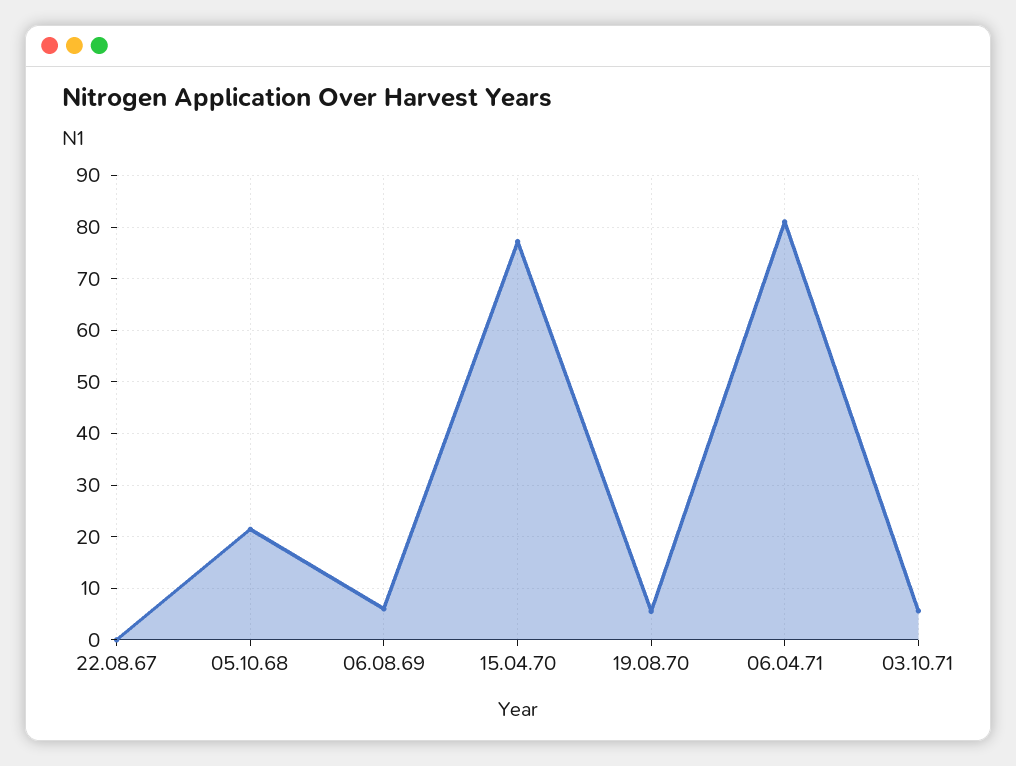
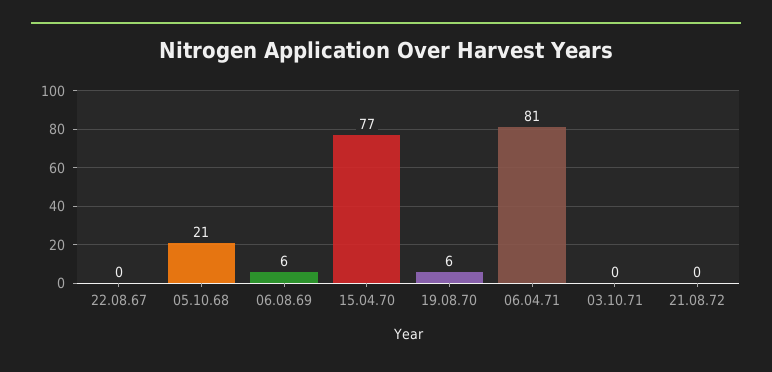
03.10.71: 6 -> 0
21.08.72: none -> 0

